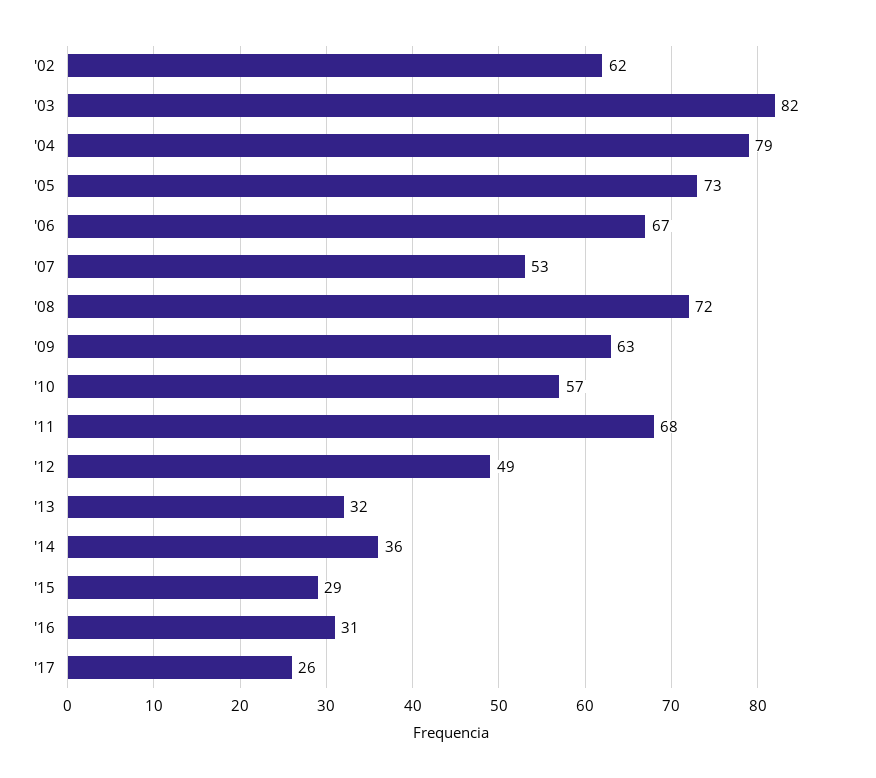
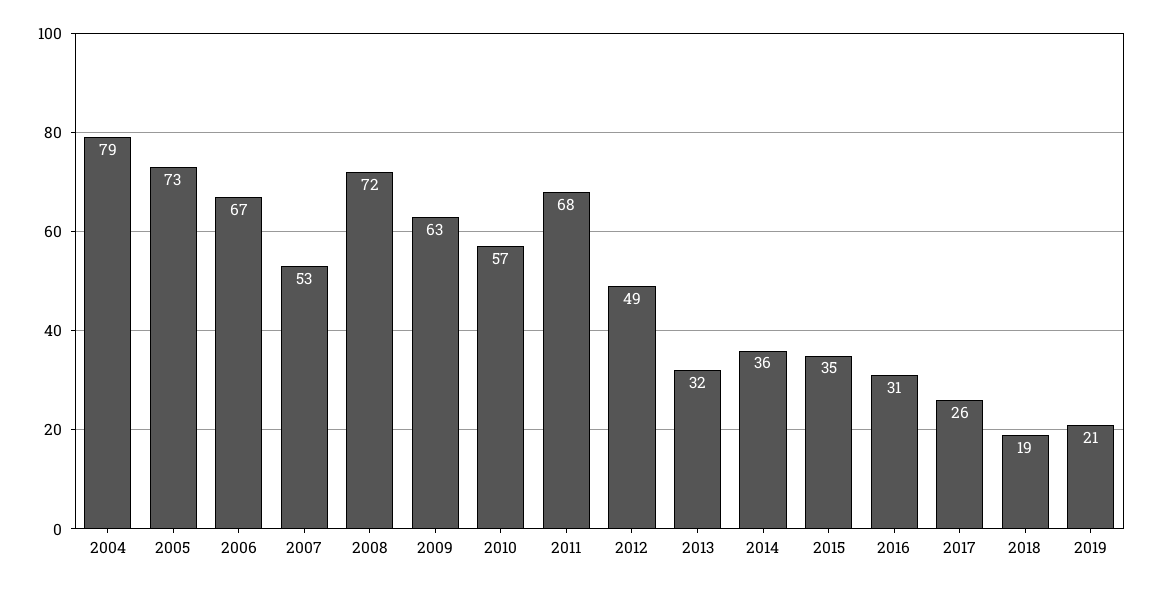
'02: 62 -> none
'03: 82 -> none
'15: 29 -> 35
2018: none -> 19
2019: none -> 21

